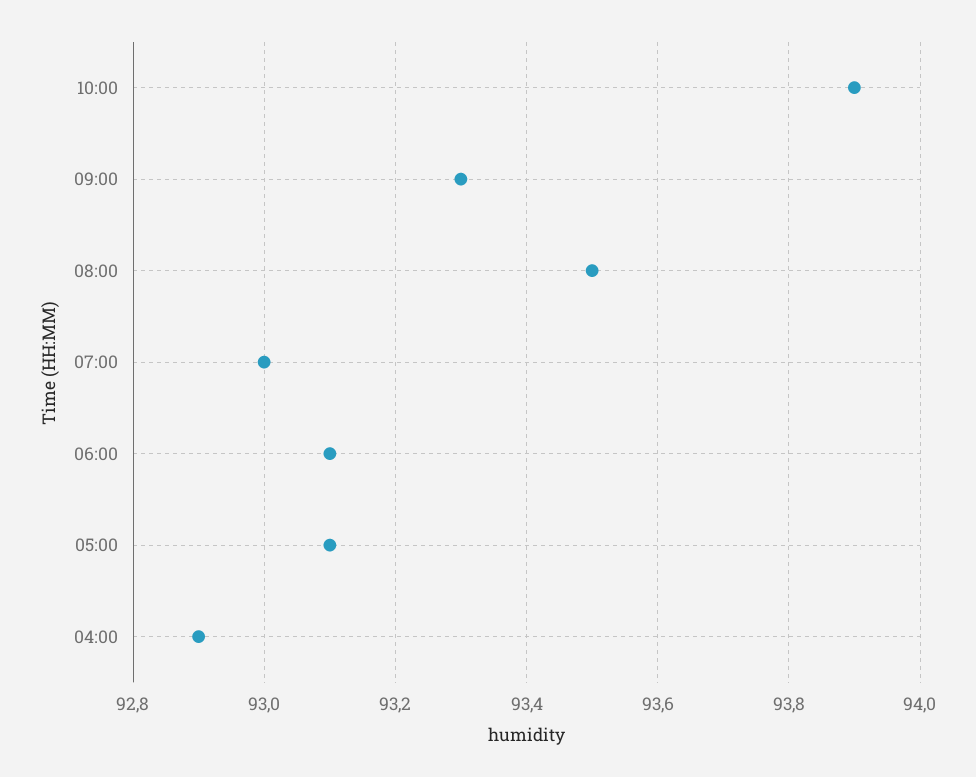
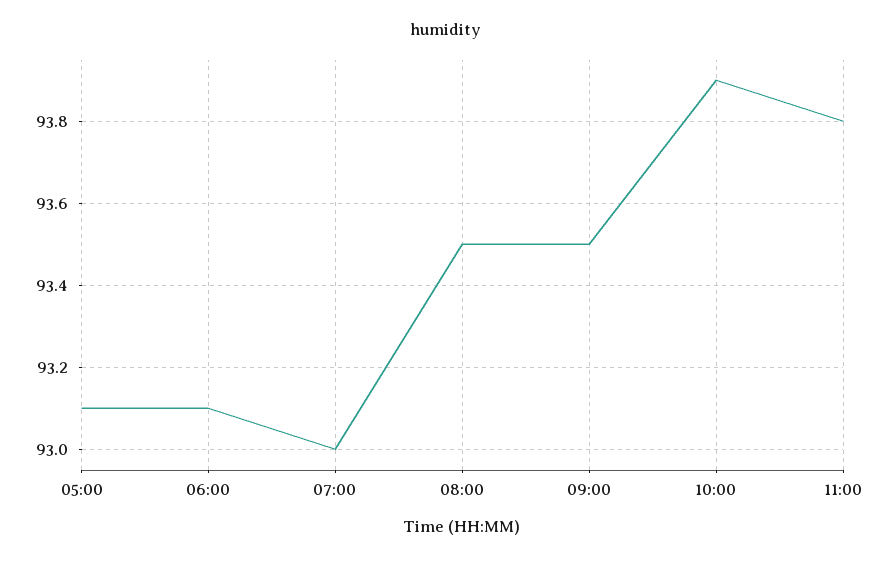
09:00: 93.3 -> 93.5
04:00: 92.9 -> none
11:00: none -> 93.8

